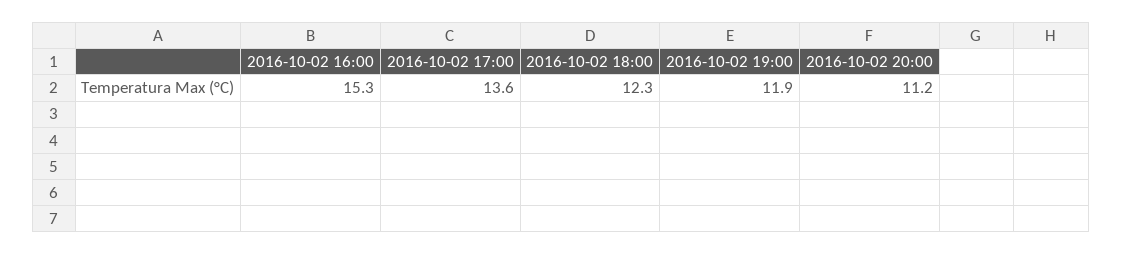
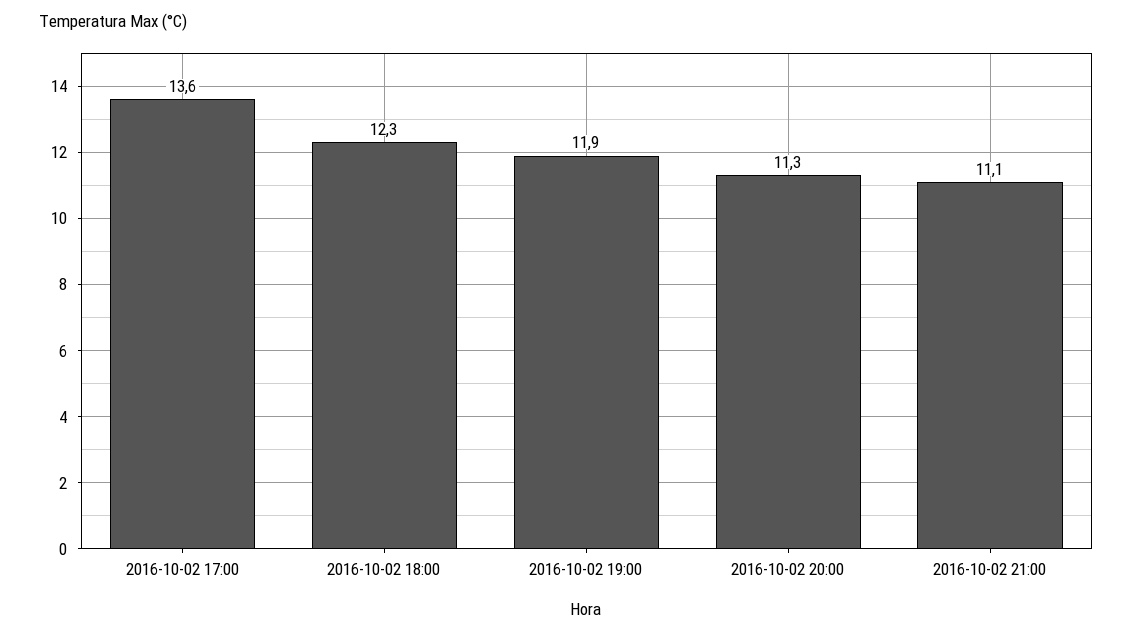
2016-10-02 16:00: 15.3 -> none
2016-10-02 20:00: 11.2 -> 11.3
2016-10-02 21:00: none -> 11.1

